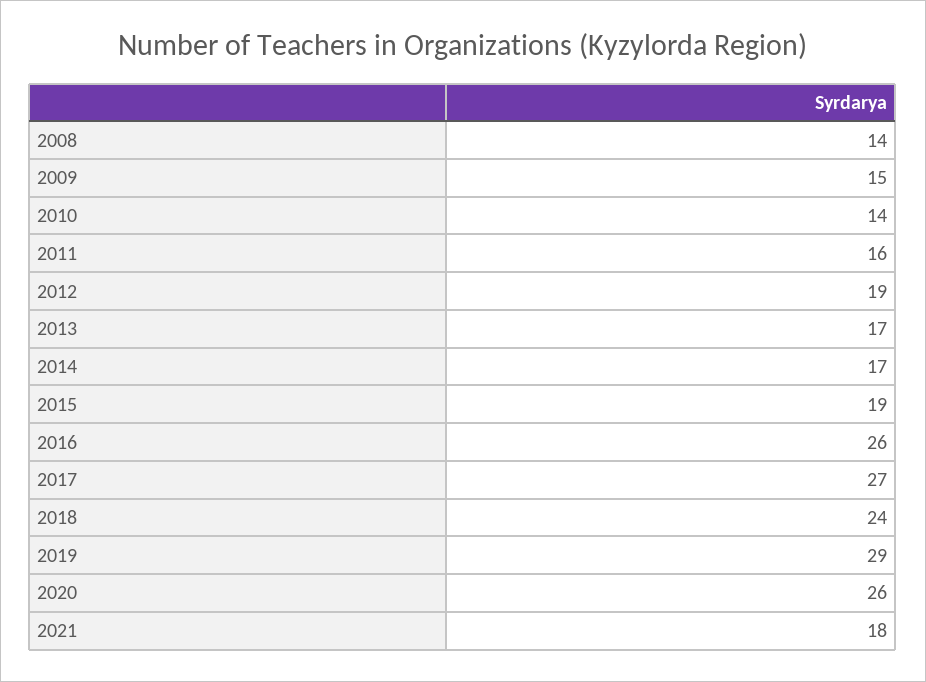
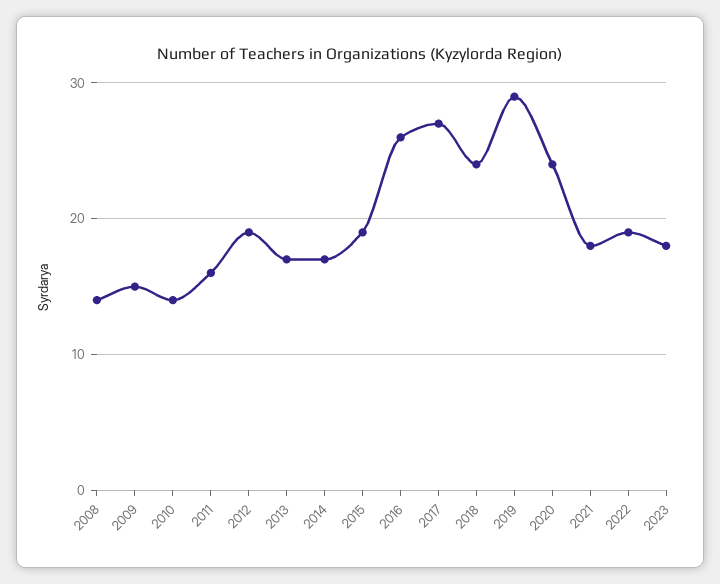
2020: 26 -> 24
2022: none -> 19
2023: none -> 18

